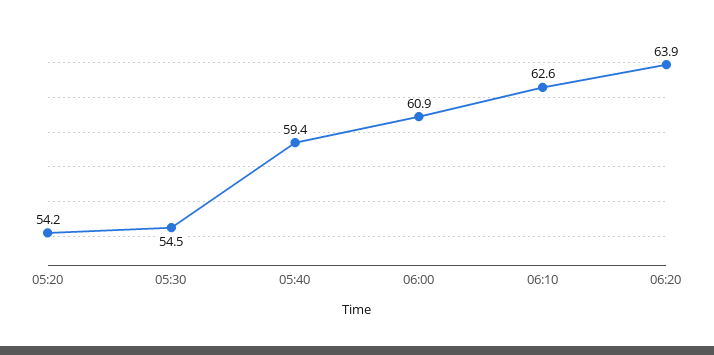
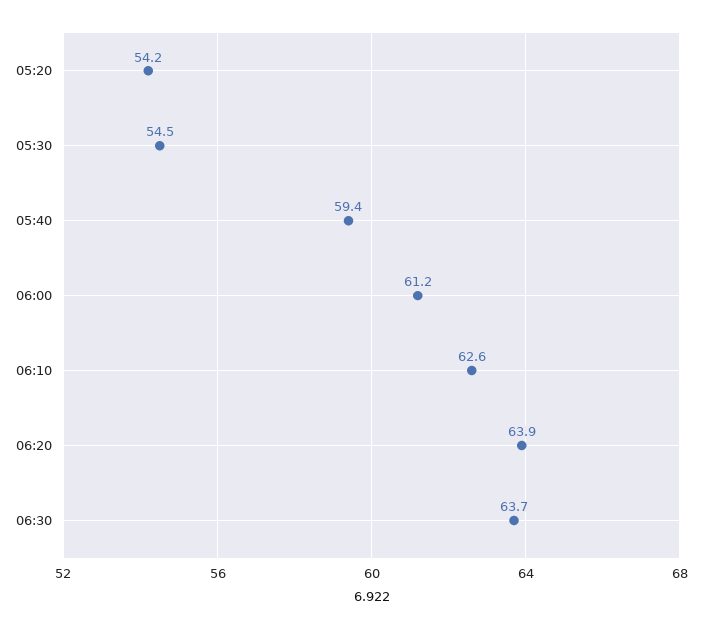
06:00: 60.9 -> 61.2
06:30: none -> 63.7

